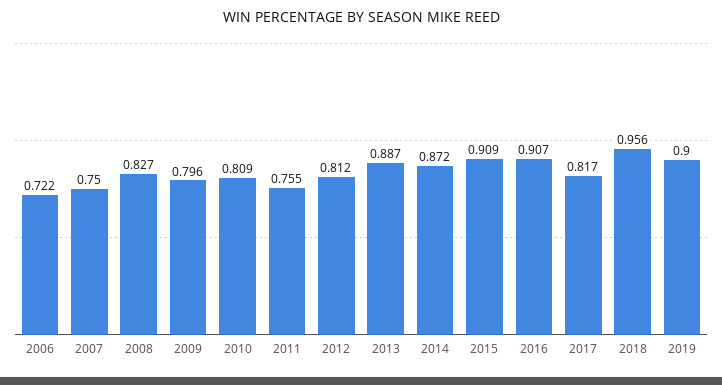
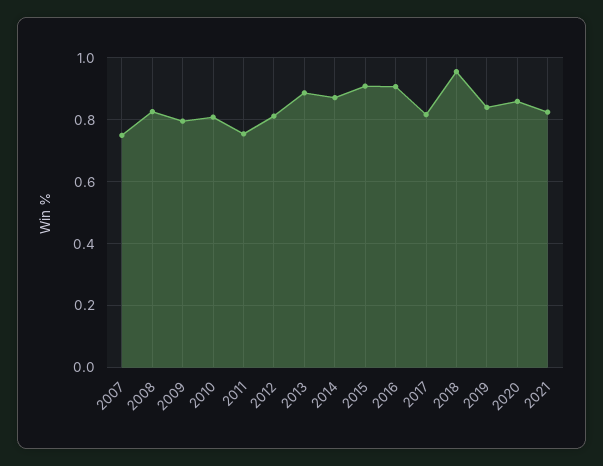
2006: 0.722 -> none
2019: 0.9 -> 0.84
2020: none -> 0.86
2021: none -> 0.82

